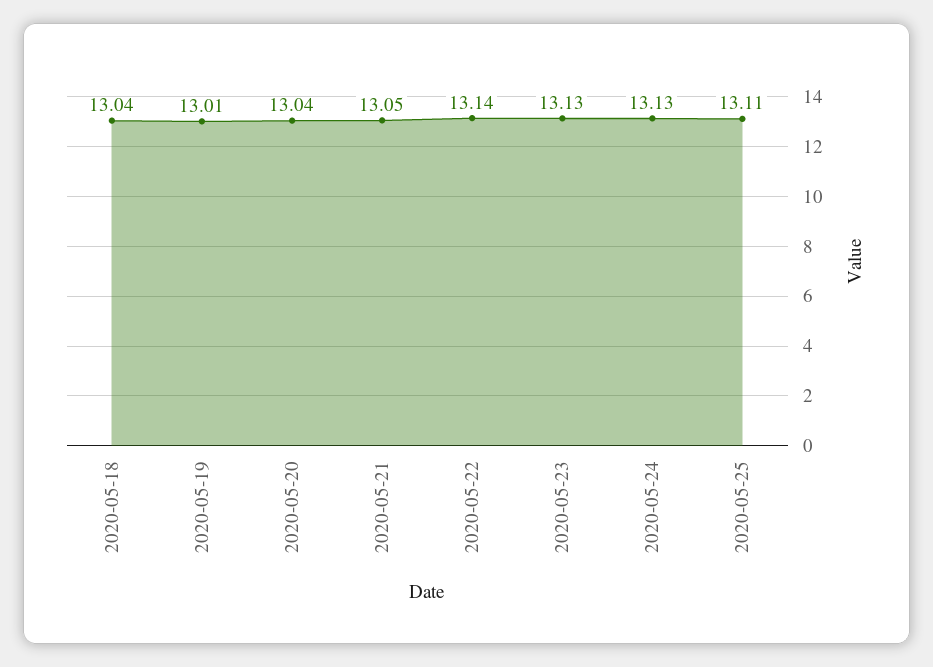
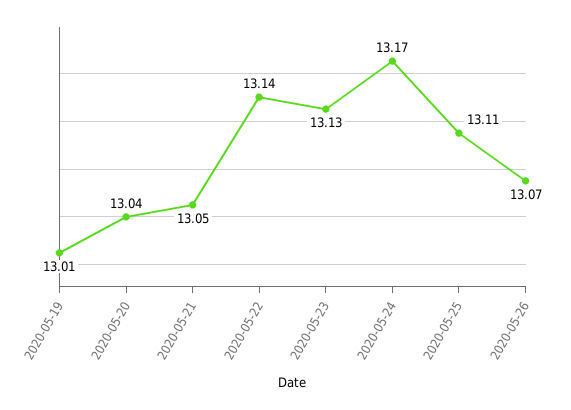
2020-05-18: 13.04 -> none
2020-05-24: 13.13 -> 13.17
2020-05-26: none -> 13.07

